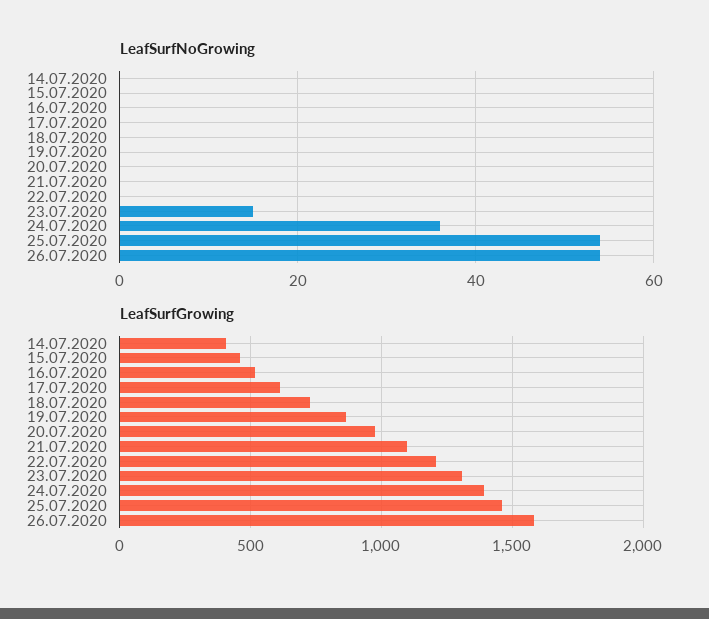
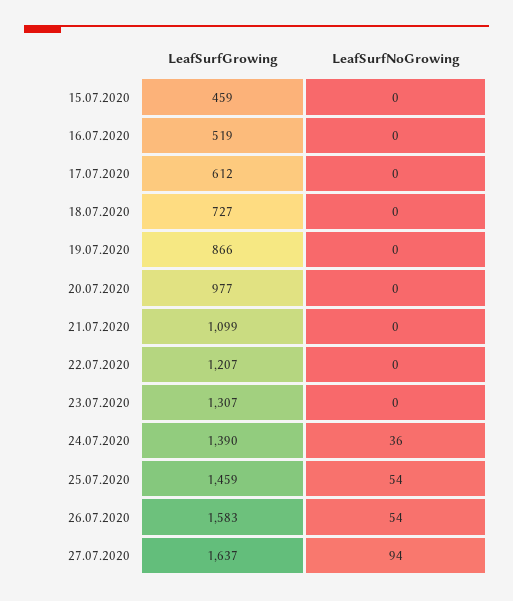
LeafSurfNoGrowing, 14.07.2020: 0 -> none
LeafSurfNoGrowing, 23.07.2020: 15 -> 0
LeafSurfGrowing, 14.07.2020: 400 -> none
LeafSurfGrowing, 27.07.2020: none -> 1637
LeafSurfNoGrowing, 27.07.2020: none -> 94

